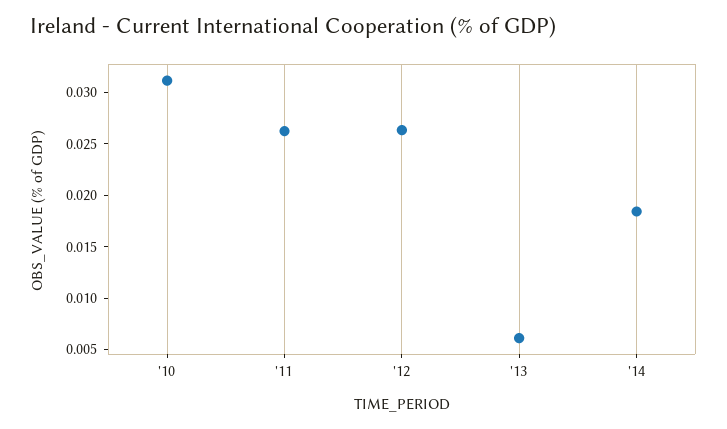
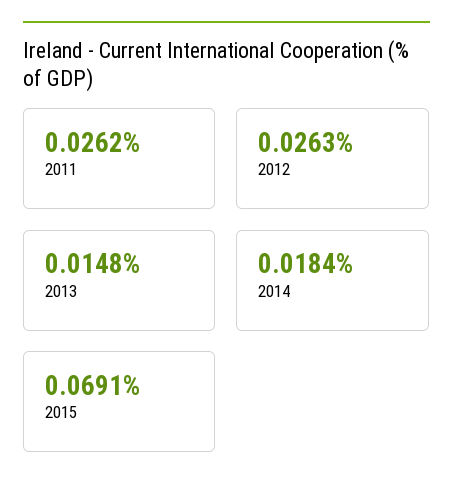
'10: 0.031 -> none
'13: 0.006 -> 0.0148
2015: none -> 0.0691

